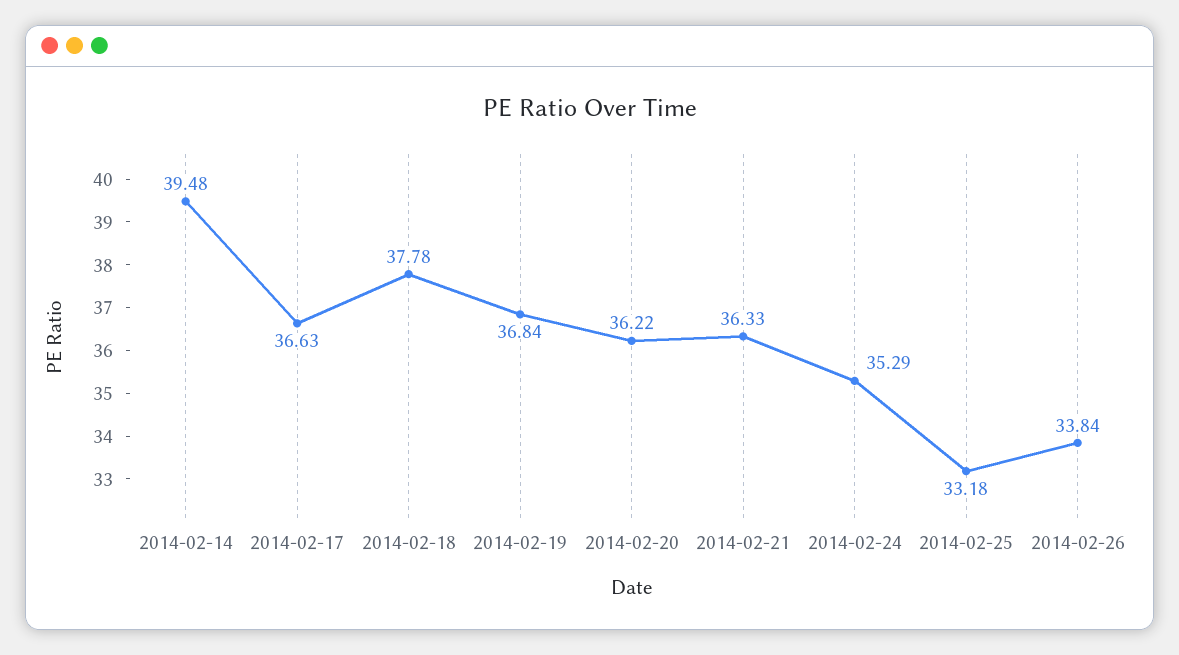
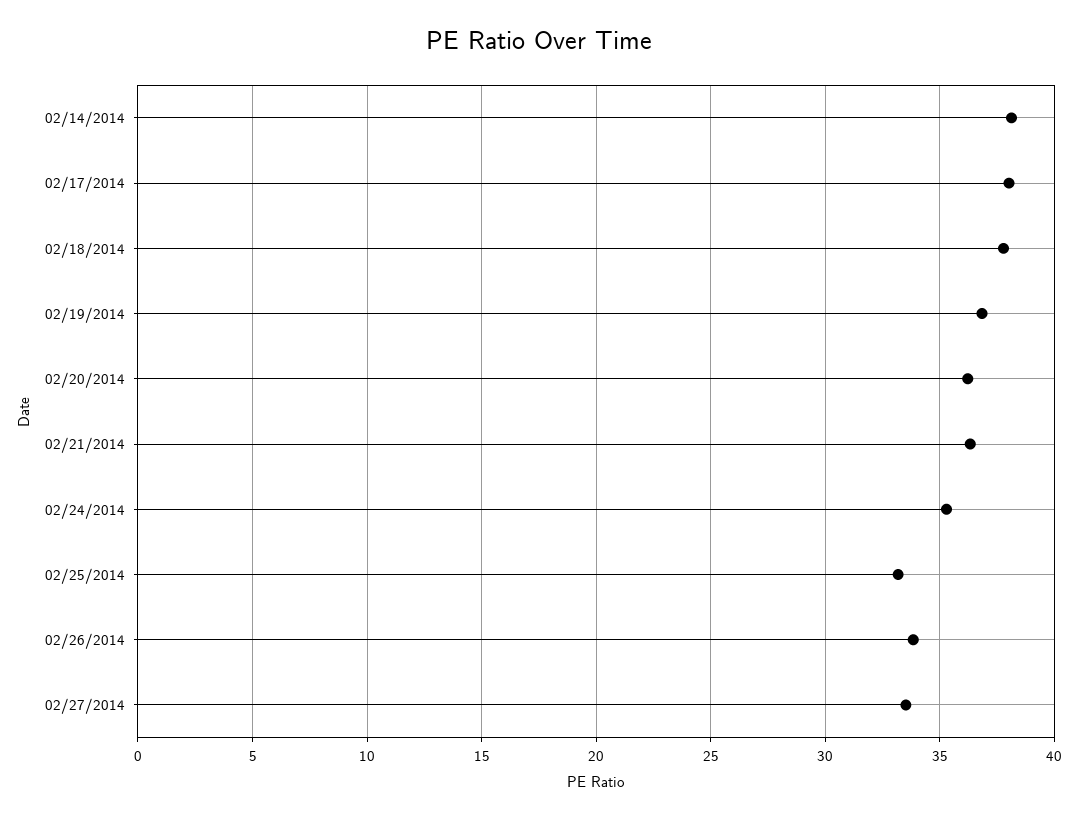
2014-02-14: 39.48 -> 38
2014-02-17: 36.63 -> 38
02/27/2014: none -> 33.5

